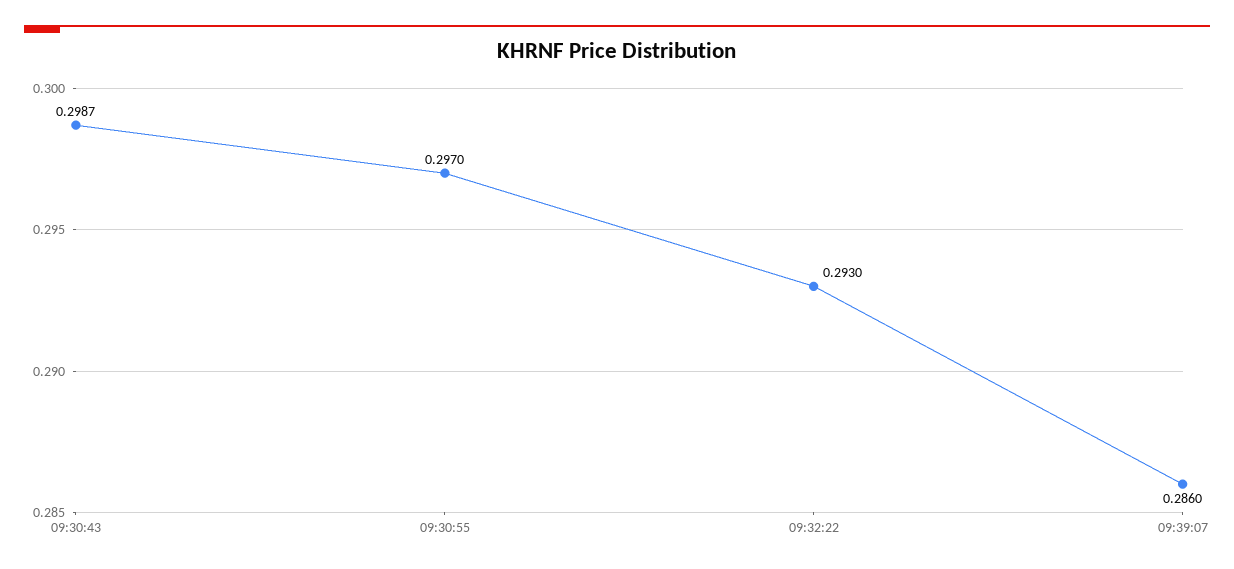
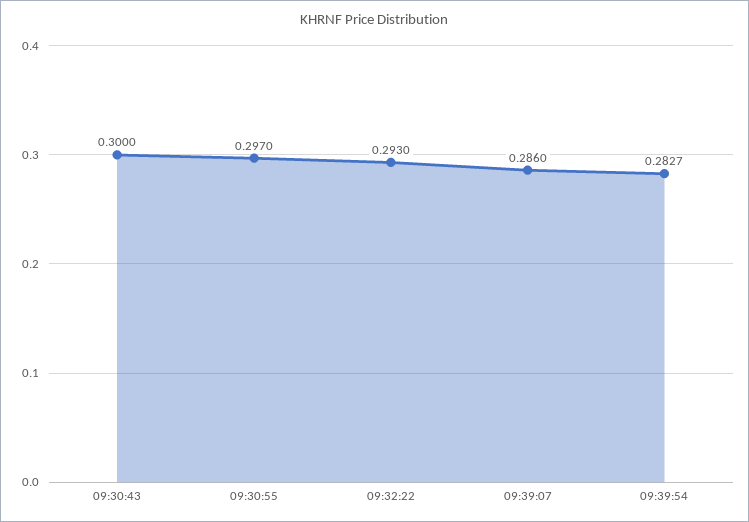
09:30:43: 0.2987 -> 0.3
09:39:54: none -> 0.2827

